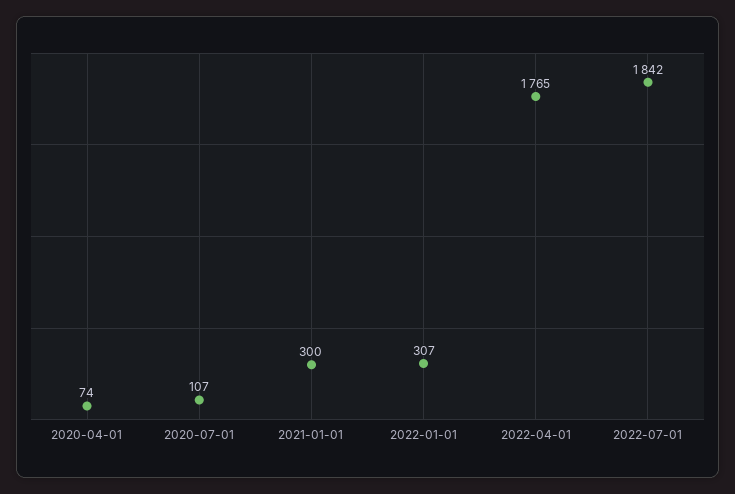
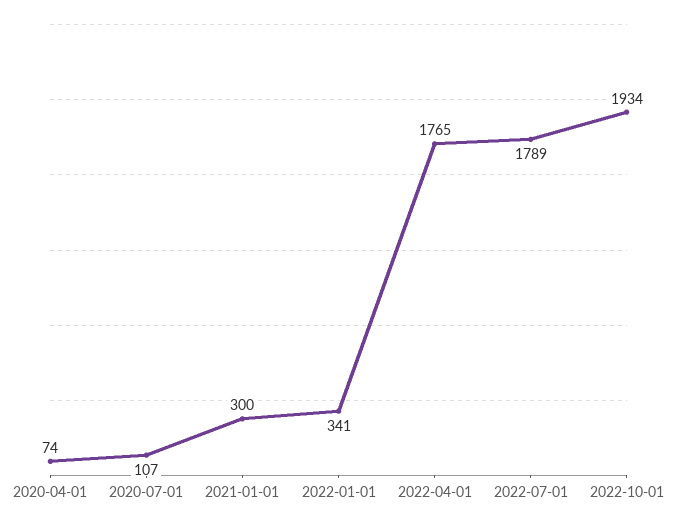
2022-01-01: 307 -> 341
2022-07-01: 1842 -> 1789
2022-10-01: none -> 1934

